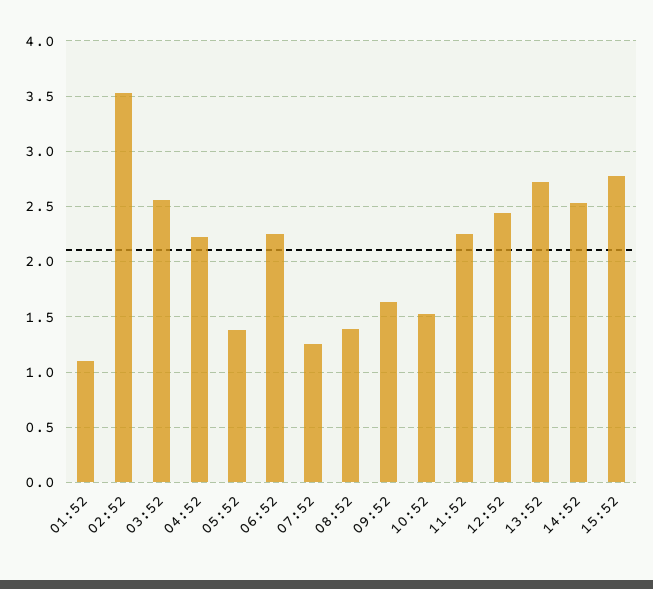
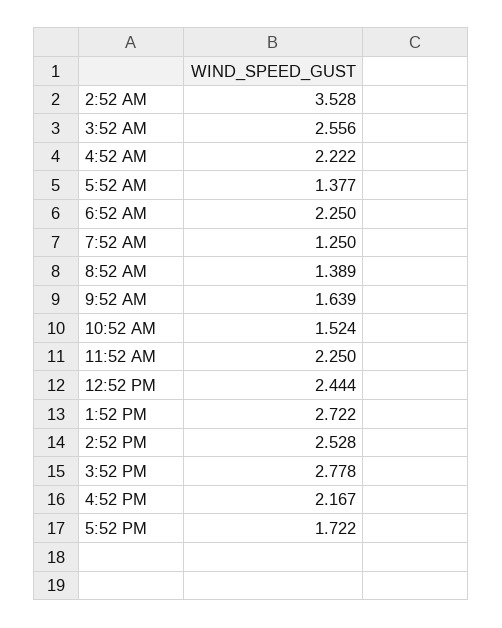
01:52: 1.1 -> none
4:52 PM: none -> 2.167
5:52 PM: none -> 1.722

